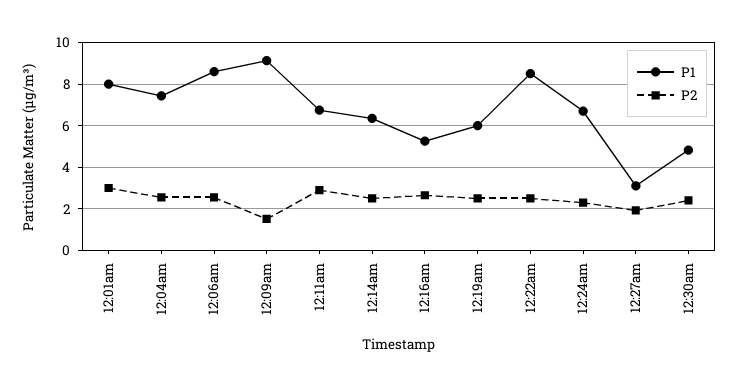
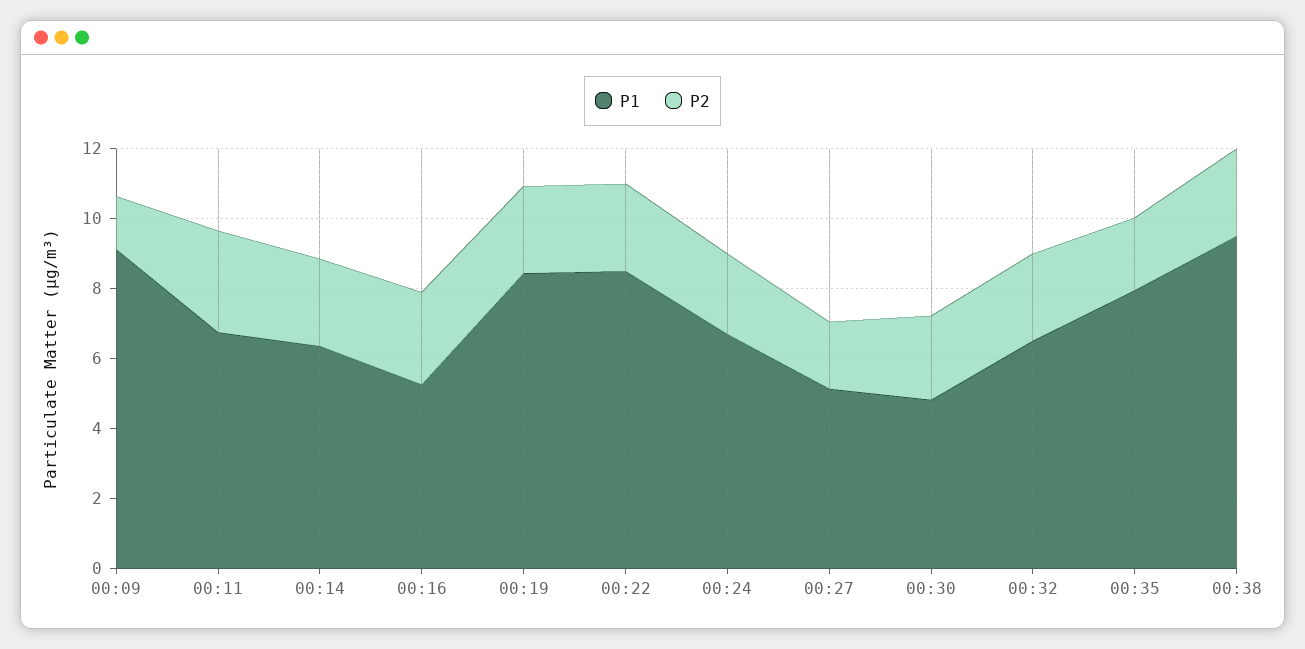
P1, 12:01am: 8 -> none
P2, 12:01am: 3 -> none
P1, 12:04am: 7.5 -> none
P2, 12:04am: 2.5 -> none
P1, 12:06am: 8.5 -> none
P2, 12:06am: 2.5 -> none
P1, 12:19am: 6 -> 8.5
P1, 12:27am: 3 -> 5
P1, 00:32: none -> 6.5
P2, 00:32: none -> 2.5
P1, 00:35: none -> 8
P2, 00:35: none -> 2
P1, 00:38: none -> 9.5
P2, 00:38: none -> 2.5

